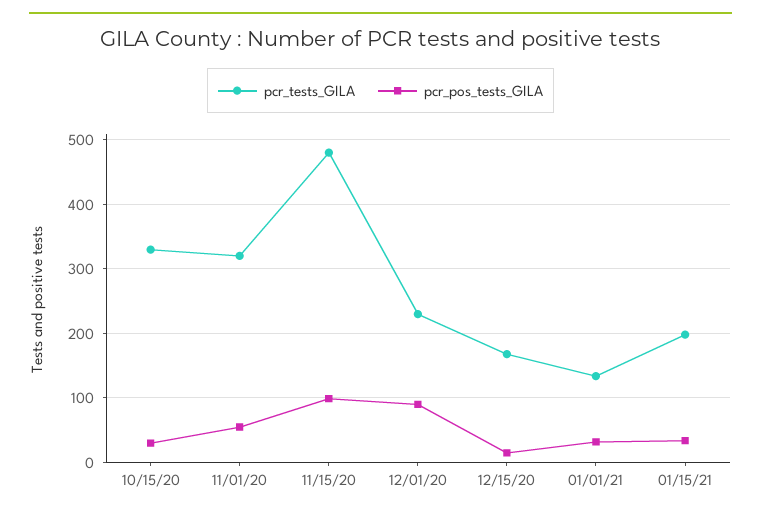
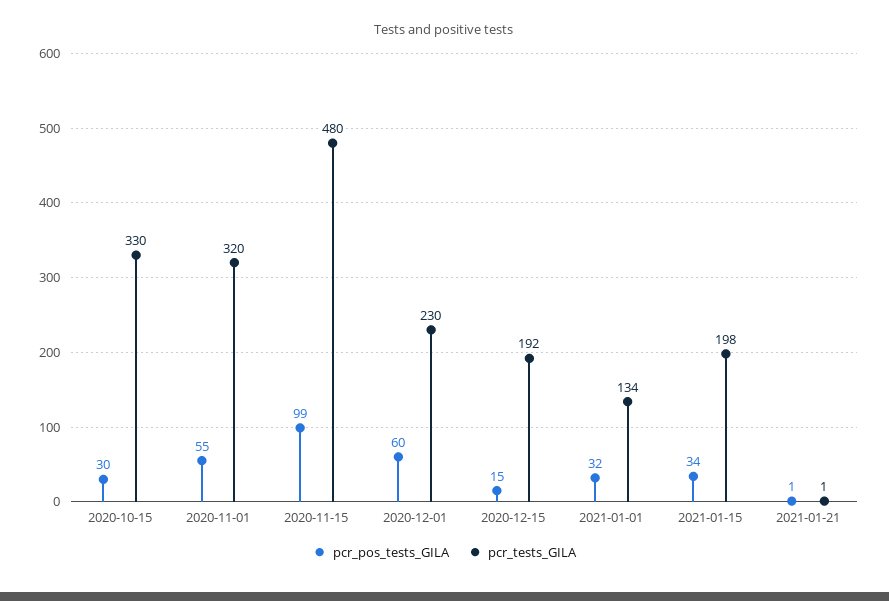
pcr_pos_tests_GILA, 12/01/20: 90 -> 60
pcr_tests_GILA, 12/15/20: 170 -> 192
pcr_pos_tests_GILA, 2021-01-21: none -> 1
pcr_tests_GILA, 2021-01-21: none -> 1

